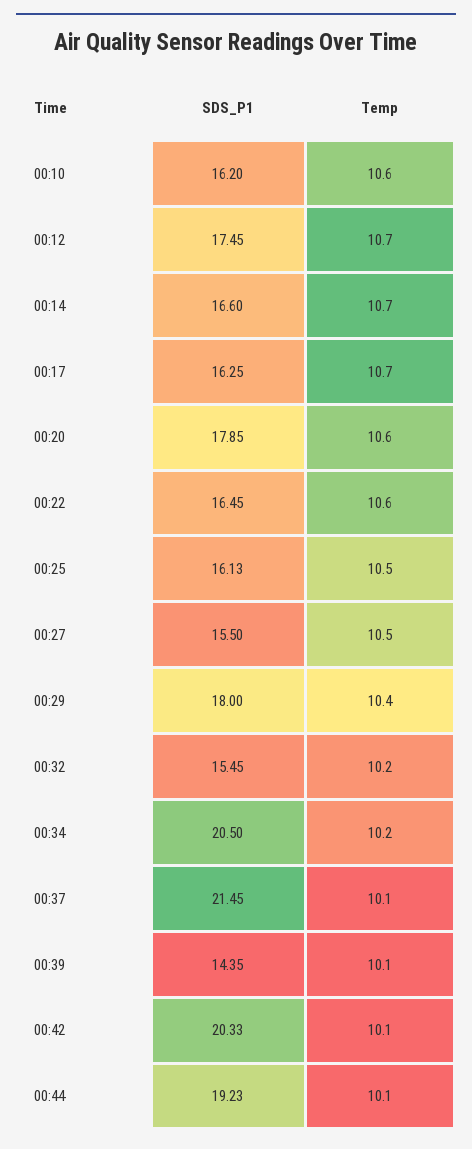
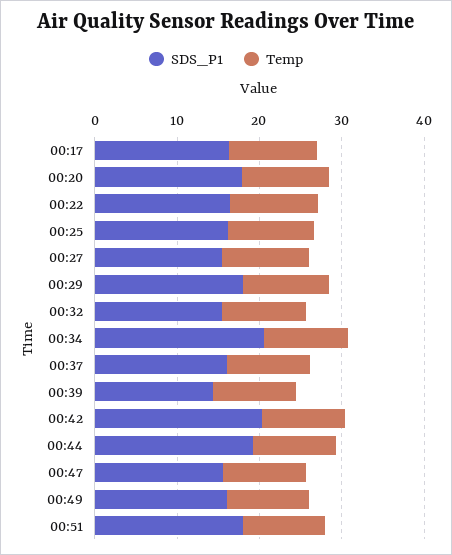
SDS_P1, 00:10: 16.2 -> none
Temp, 00:10: 10.6 -> none
SDS_P1, 00:12: 17.45 -> none
Temp, 00:12: 10.7 -> none
SDS_P1, 00:14: 16.6 -> none
Temp, 00:14: 10.7 -> none
SDS_P1, 00:37: 21.45 -> 16
SDS_P1, 00:47: none -> 16
Temp, 00:47: none -> 10
SDS_P1, 00:49: none -> 16
Temp, 00:49: none -> 10
SDS_P1, 00:51: none -> 18
Temp, 00:51: none -> 10

